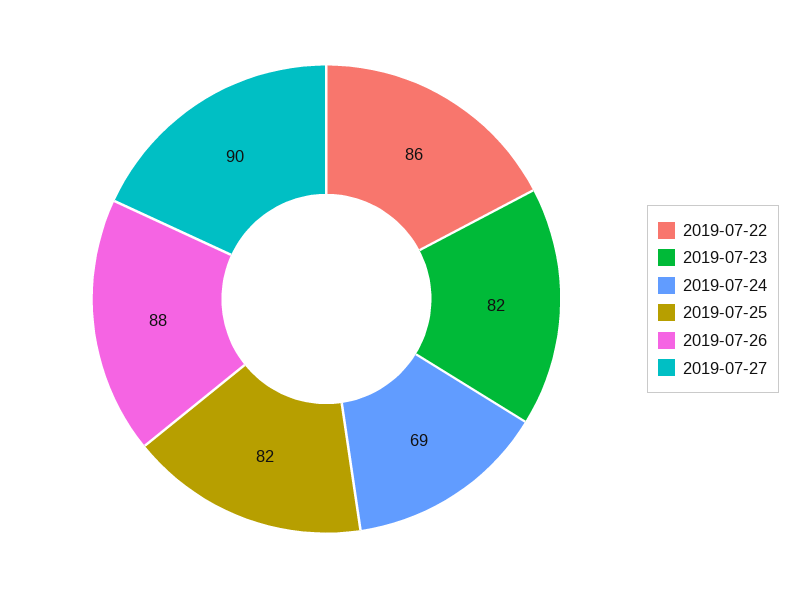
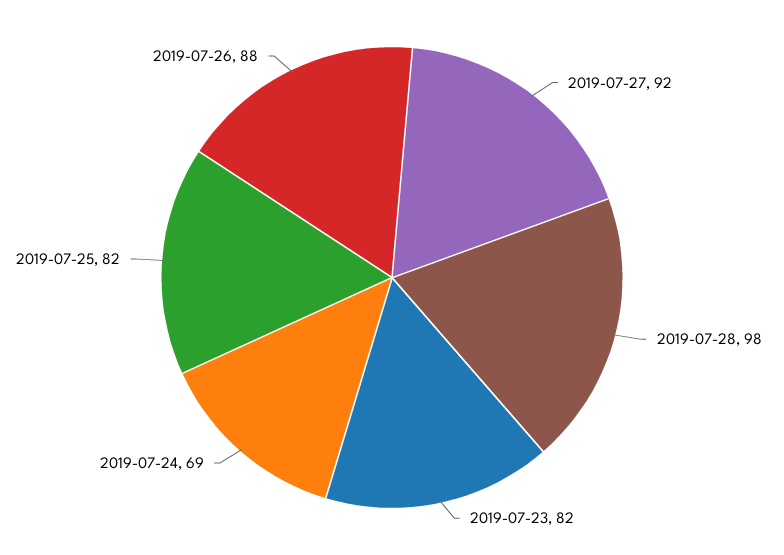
2019-07-22: 86 -> none
2019-07-27: 90 -> 92
2019-07-28: none -> 98

